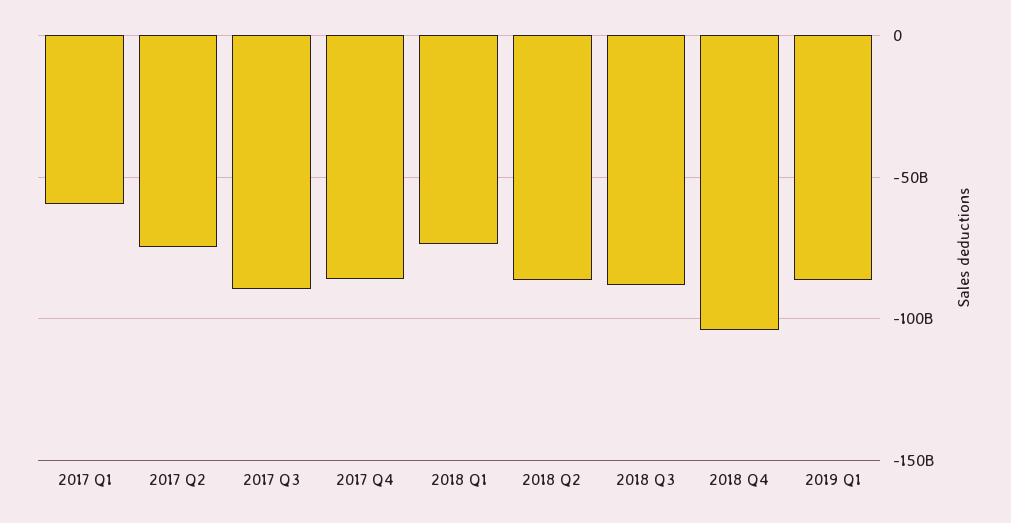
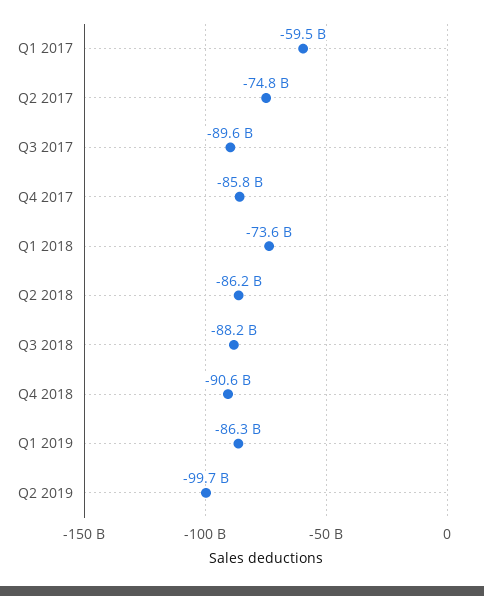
2018 Q4: -105000000000 -> -90600000000
Q2 2019: none -> -99700000000

